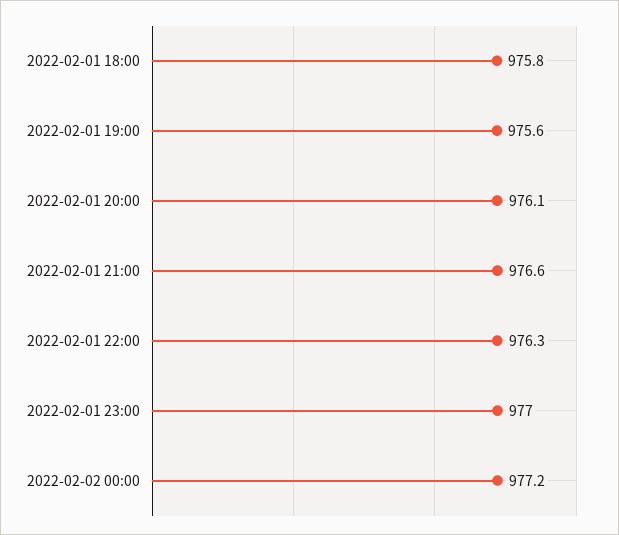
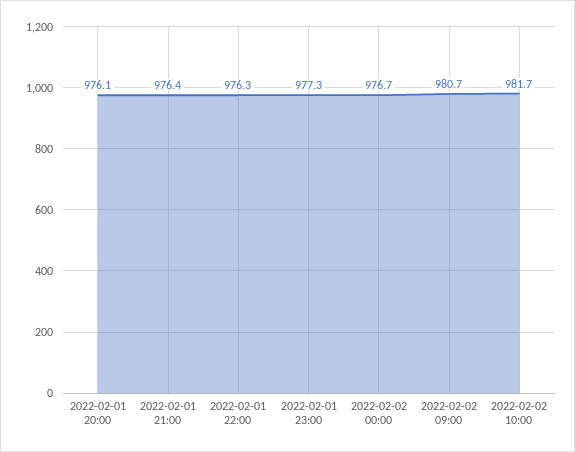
2022-02-01 18:00: 975.8 -> none
2022-02-01 19:00: 975.6 -> none
2022-02-01 21:00: 976.6 -> 976.4
2022-02-01 23:00: 977 -> 977.3
2022-02-02 00:00: 977.2 -> 976.7
2022-02-02 09:00: none -> 980.7
2022-02-02 10:00: none -> 981.7

